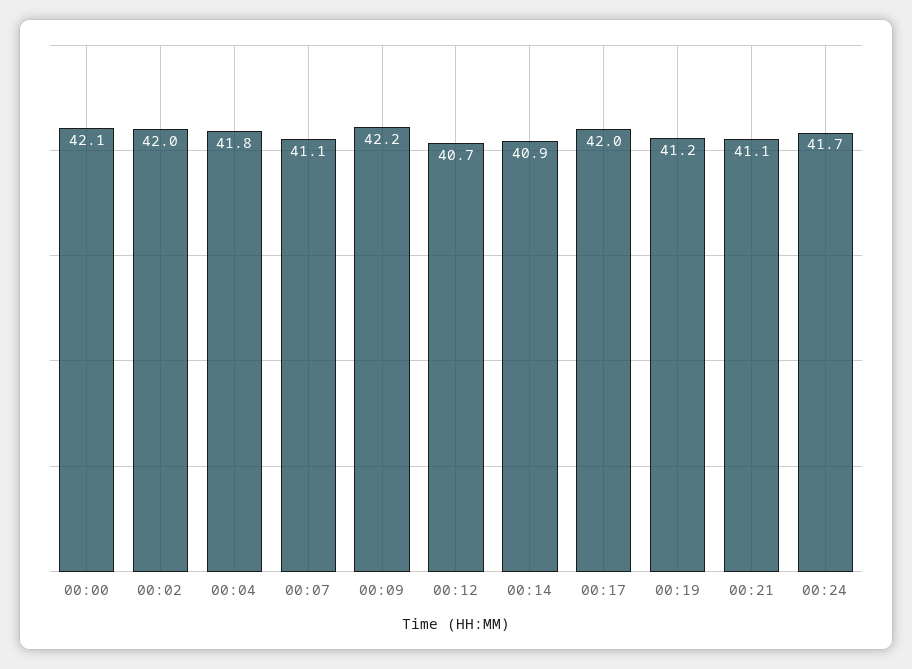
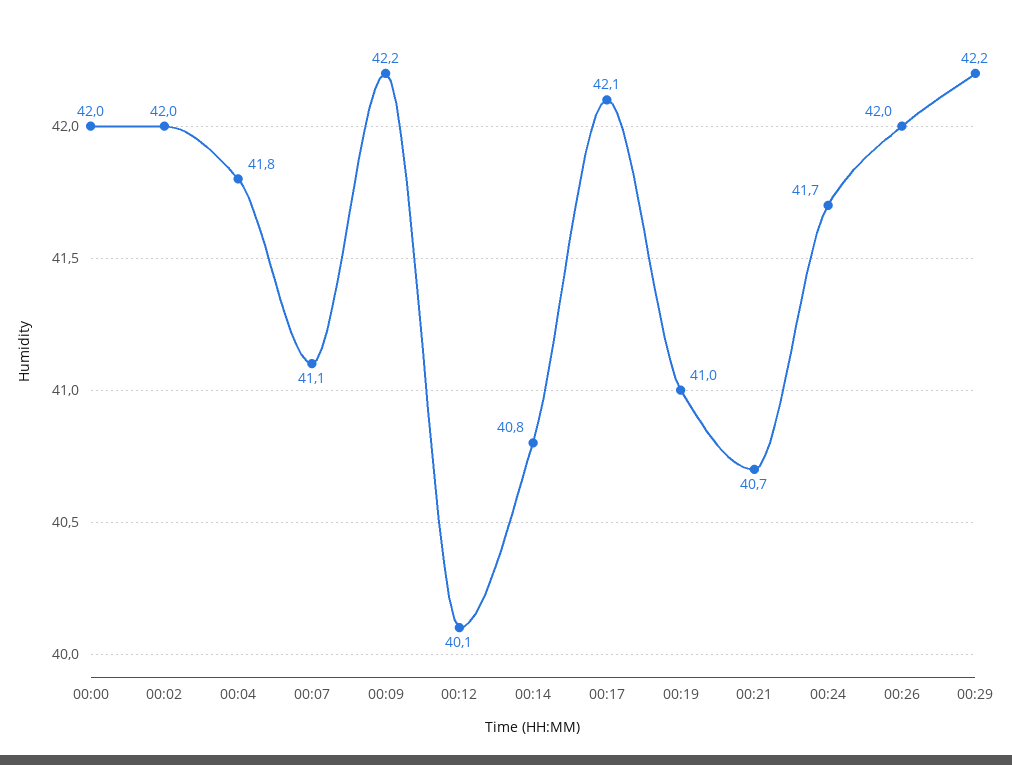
00:00: 42.1 -> 42
00:12: 40.7 -> 40.1
00:14: 40.9 -> 40.8
00:17: 42 -> 42.1
00:19: 41.2 -> 41
00:21: 41.1 -> 40.7
00:26: none -> 42
00:29: none -> 42.2

